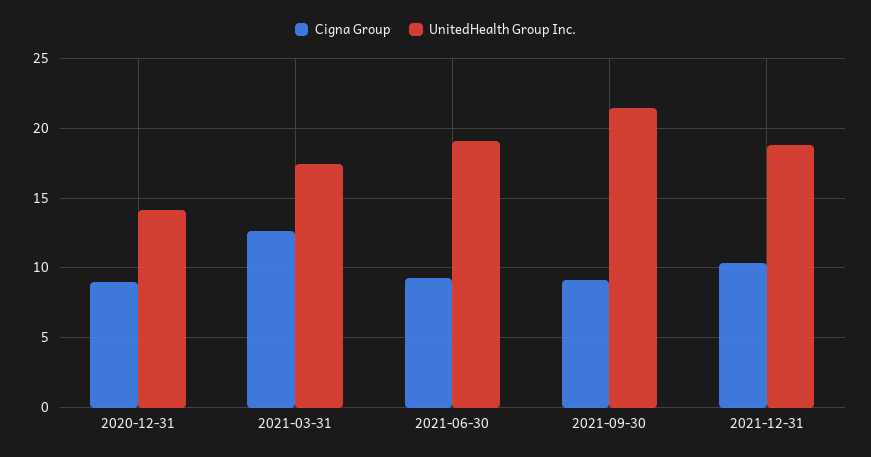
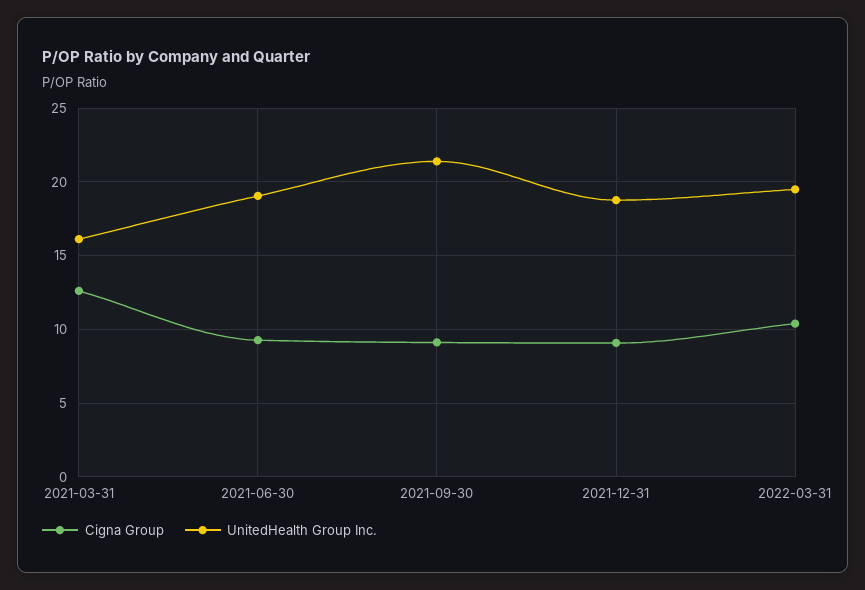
Cigna Group, 2020-12-31: 9 -> none
UnitedHealth Group Inc., 2020-12-31: 14 -> none
UnitedHealth Group Inc., 2021-03-31: 17.5 -> 16
Cigna Group, 2021-12-31: 10.5 -> 9
Cigna Group, 2022-03-31: none -> 10.5
UnitedHealth Group Inc., 2022-03-31: none -> 19.5

